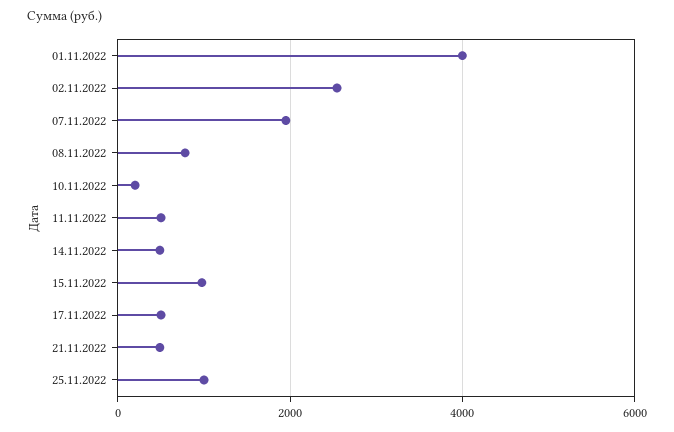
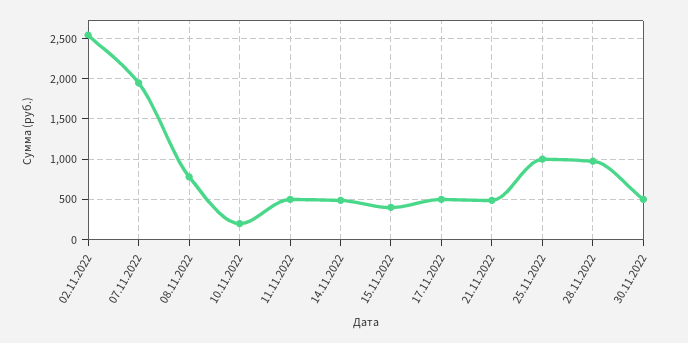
01.11.2022: 4000 -> none
15.11.2022: 1000 -> 400
28.11.2022: none -> 1000
30.11.2022: none -> 500

